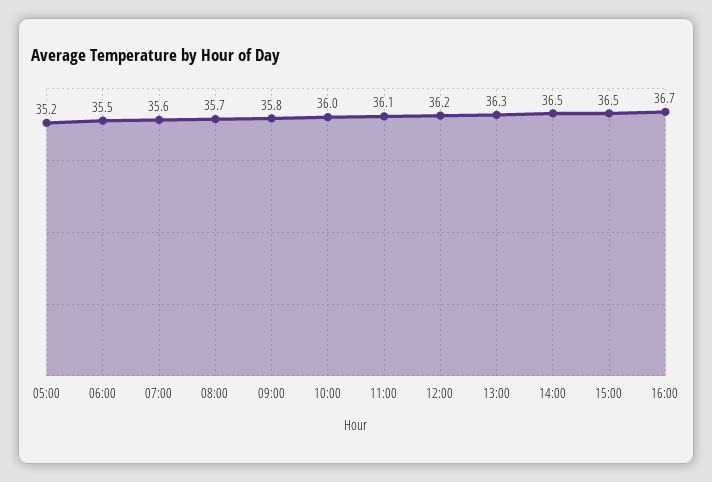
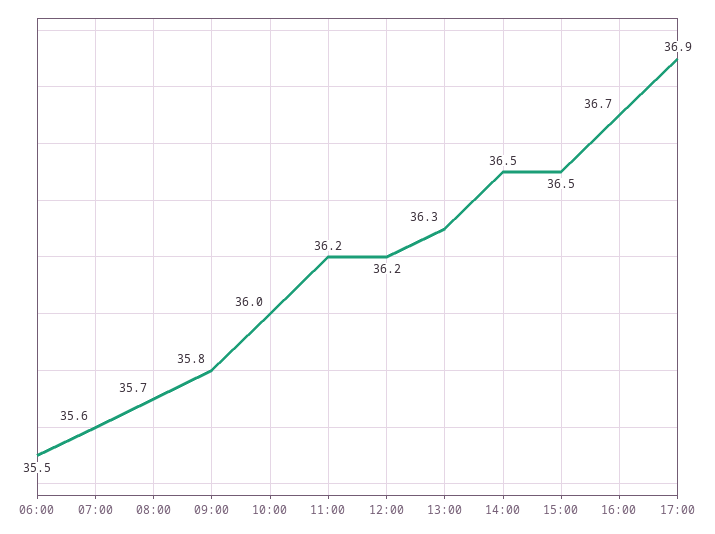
05:00: 35.2 -> none
11:00: 36.1 -> 36.2
17:00: none -> 36.9

